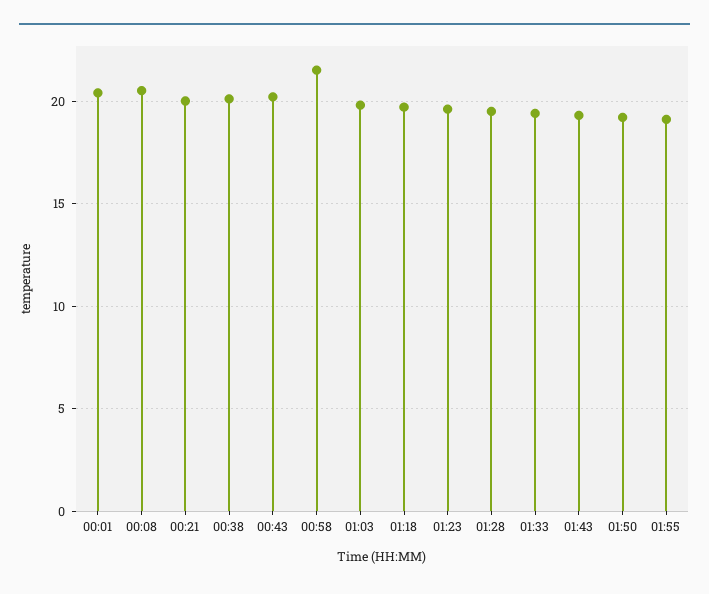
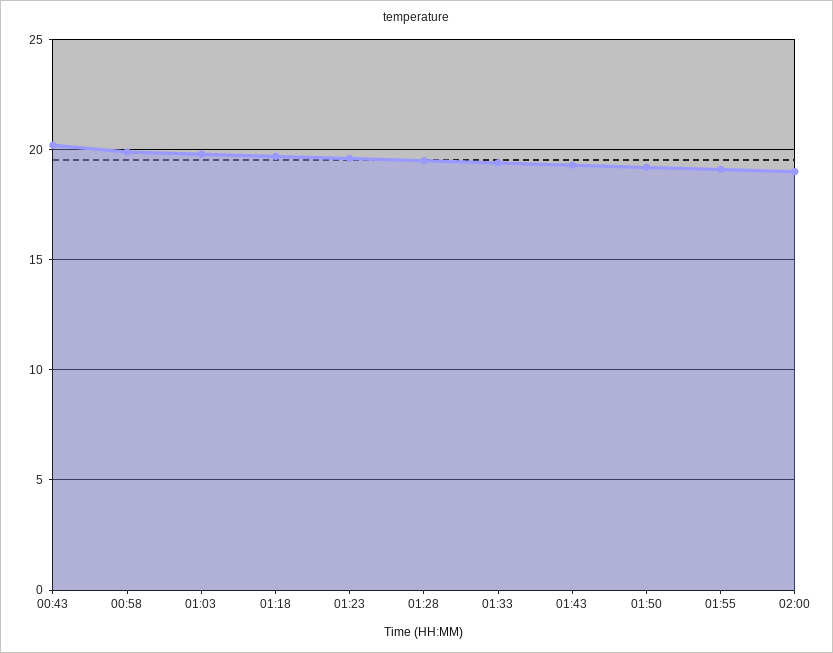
00:01: 20.5 -> none
00:08: 20.5 -> none
00:21: 20 -> none
00:38: 20 -> none
00:58: 21.5 -> 20
02:00: none -> 19

